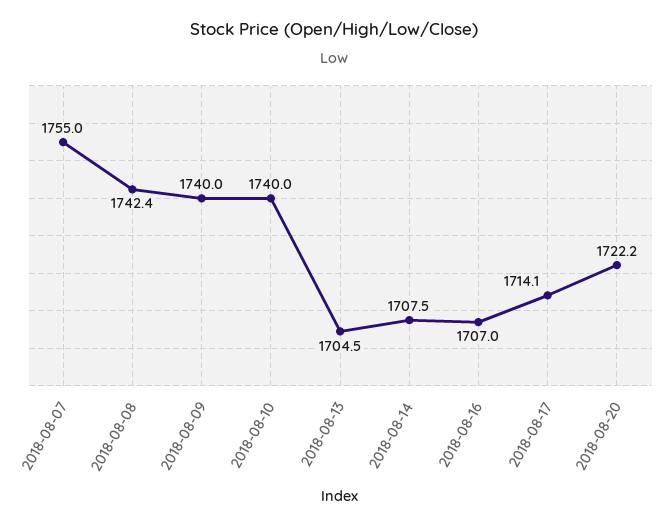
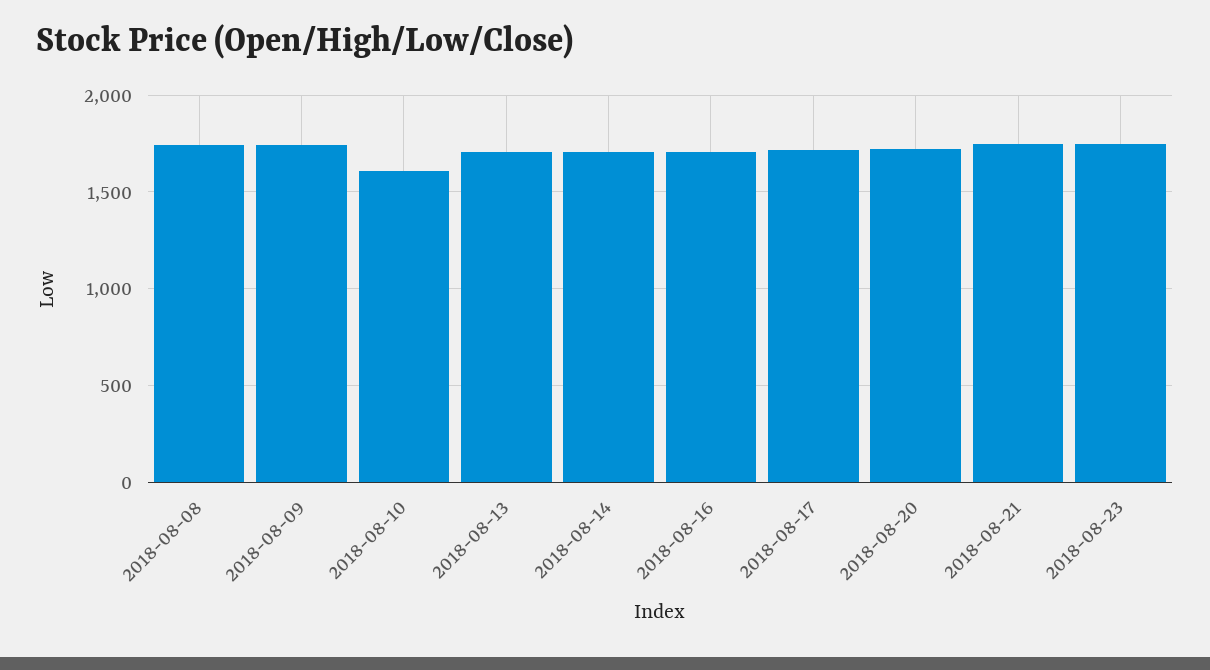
2018-08-07: 1755 -> none
2018-08-10: 1740 -> 1600
2018-08-21: none -> 1750
2018-08-23: none -> 1750

